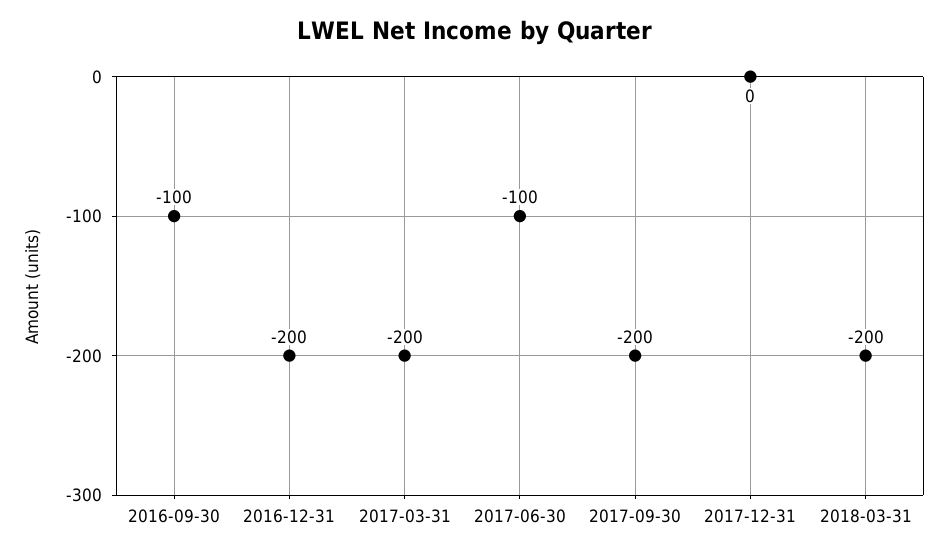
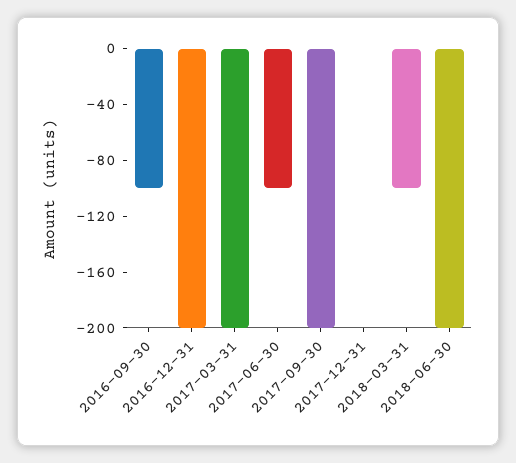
2018-03-31: -200 -> -100
2018-06-30: none -> -200

